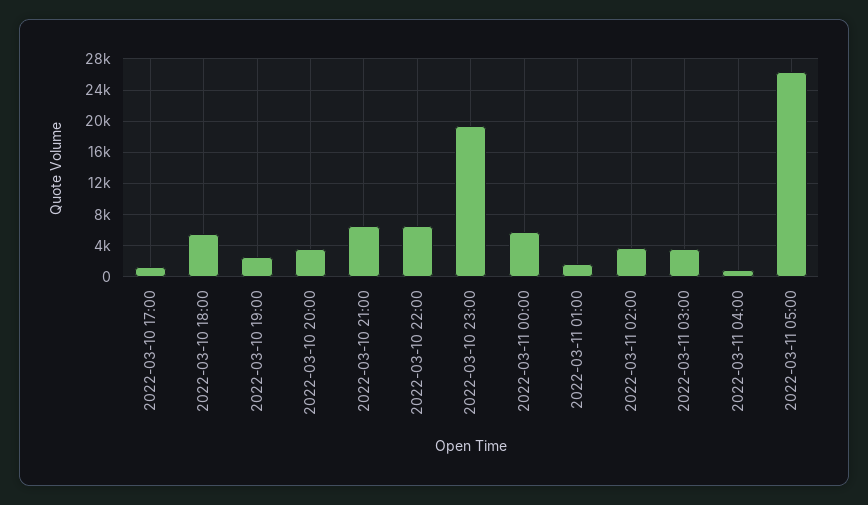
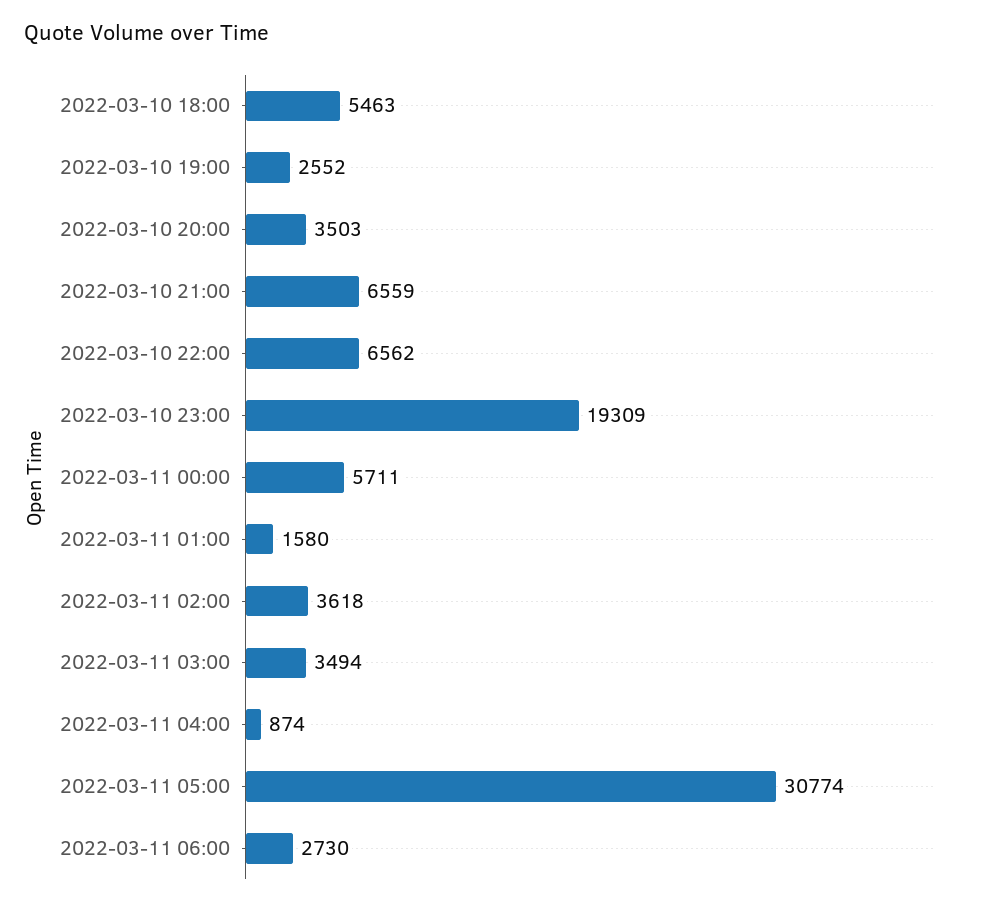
2022-03-10 17:00: 1000 -> none
2022-03-11 05:00: 26000 -> 30774
2022-03-11 06:00: none -> 2730

